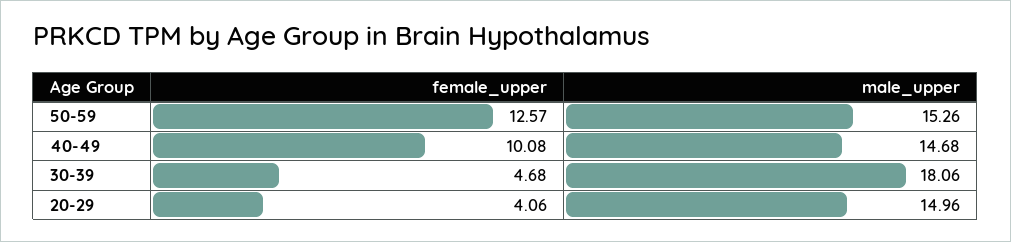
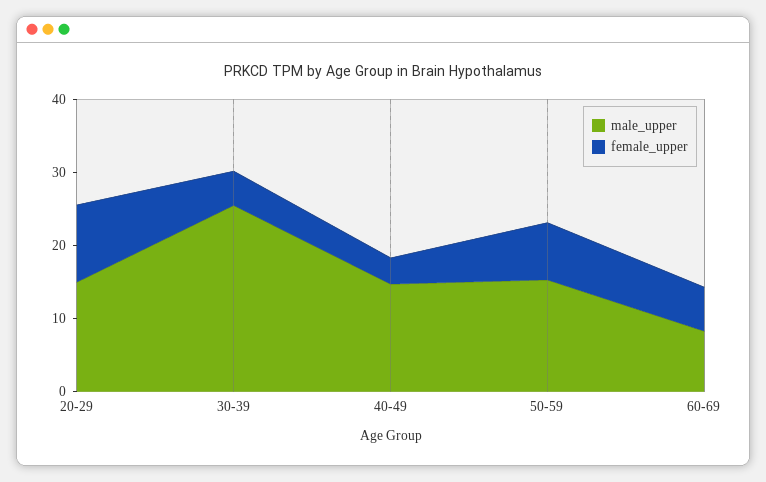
female_upper, 50-59: 12.57 -> 8
female_upper, 40-49: 10.08 -> 4
male_upper, 30-39: 18.06 -> 26
female_upper, 20-29: 4.06 -> 10
male_upper, 60-69: none -> 8
female_upper, 60-69: none -> 6

